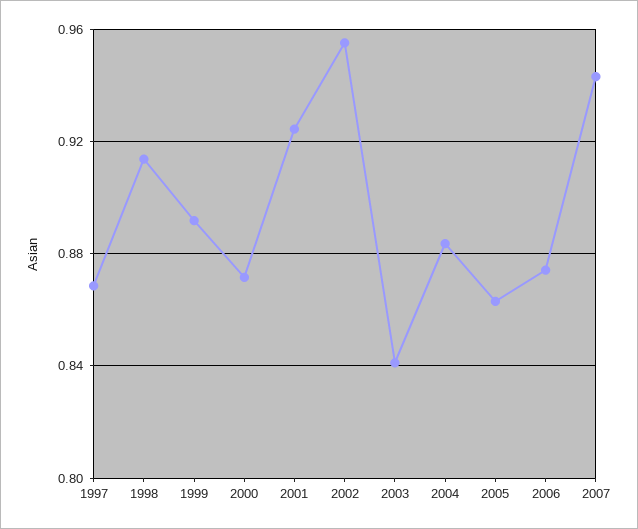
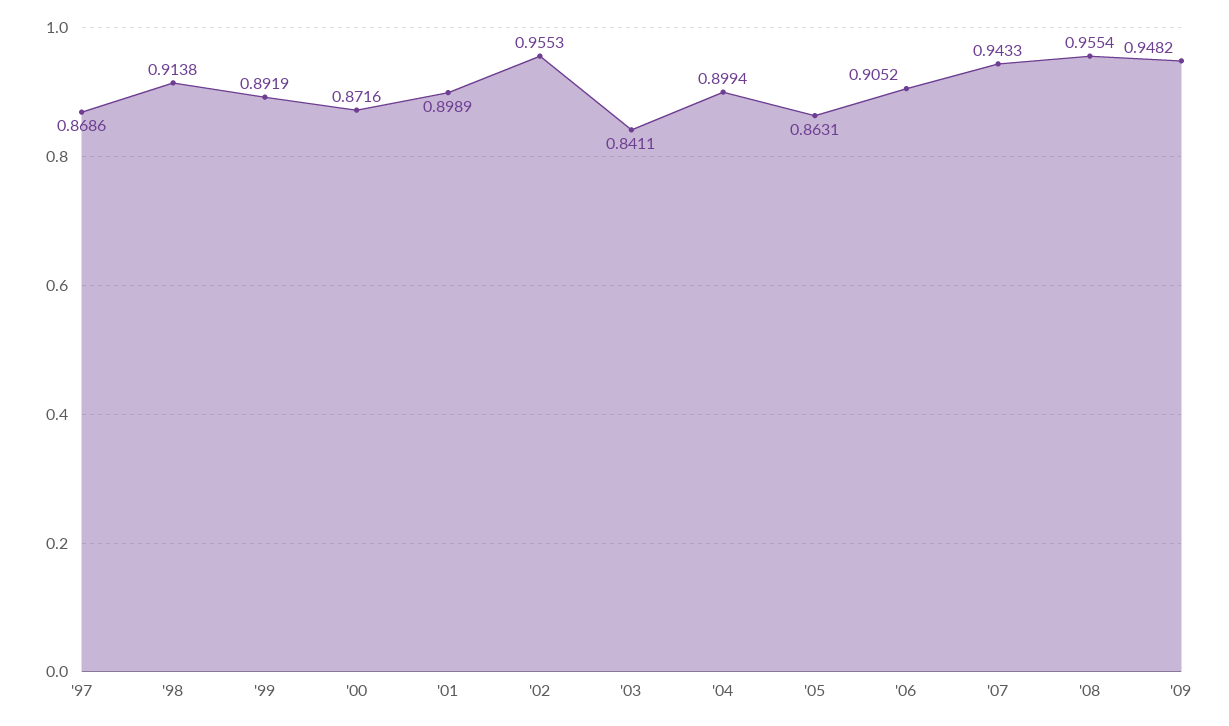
2001: 0.925 -> 0.8989
2004: 0.885 -> 0.8994
2006: 0.875 -> 0.9052
'08: none -> 0.9554
'09: none -> 0.9482

